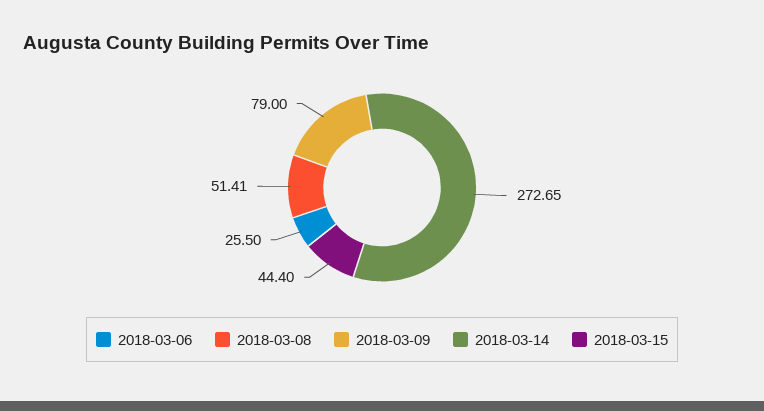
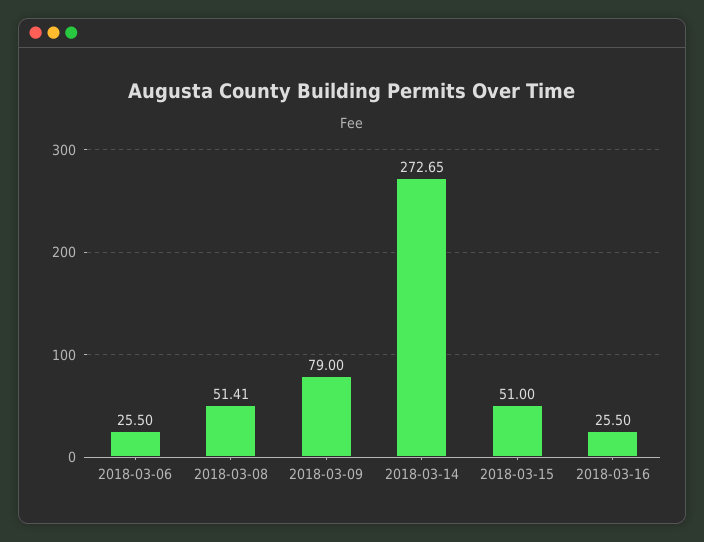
2018-03-15: 44.4 -> 51
2018-03-16: none -> 25.5

